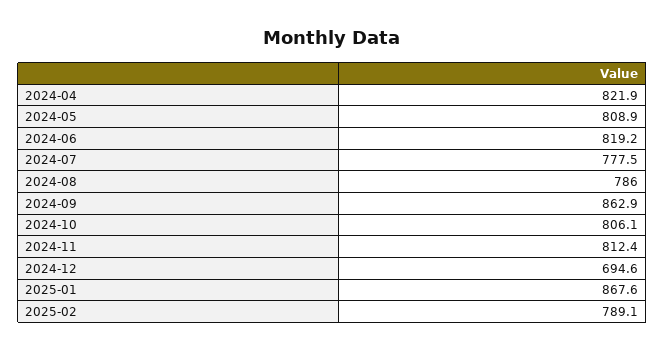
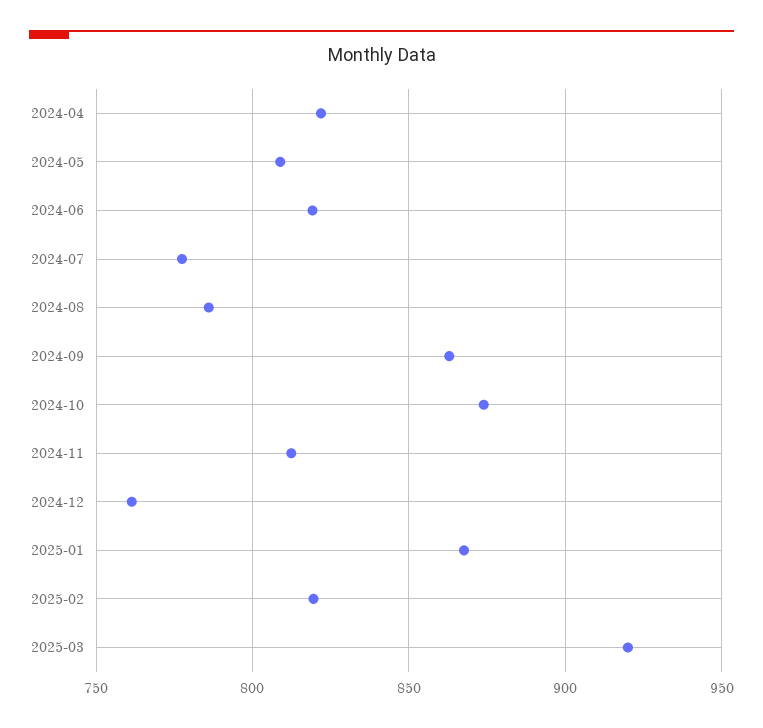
2024-10: 806.1 -> 875
2024-12: 694.6 -> 760
2025-02: 789.1 -> 820
2025-03: none -> 920

